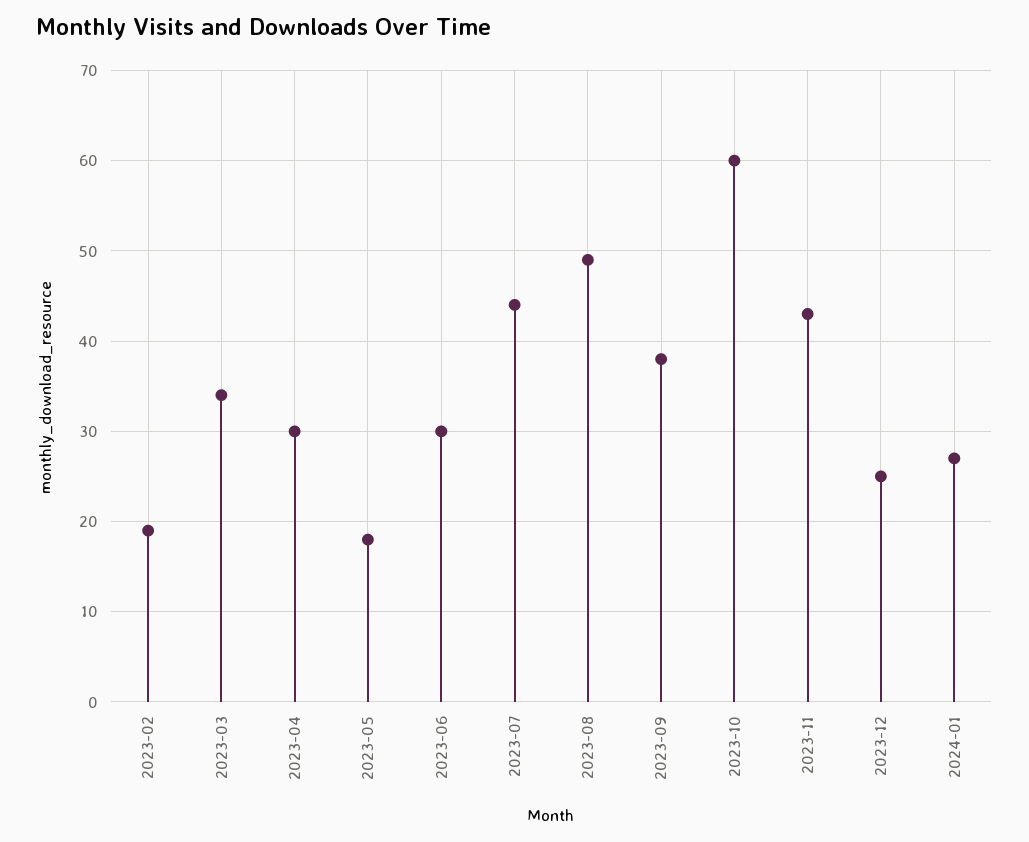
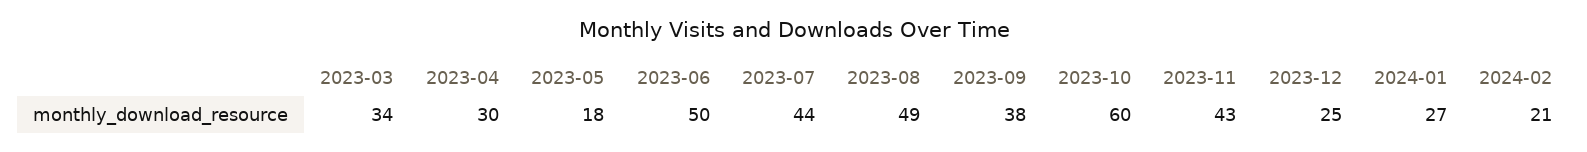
2023-02: 19 -> none
2023-06: 30 -> 50
2024-02: none -> 21

